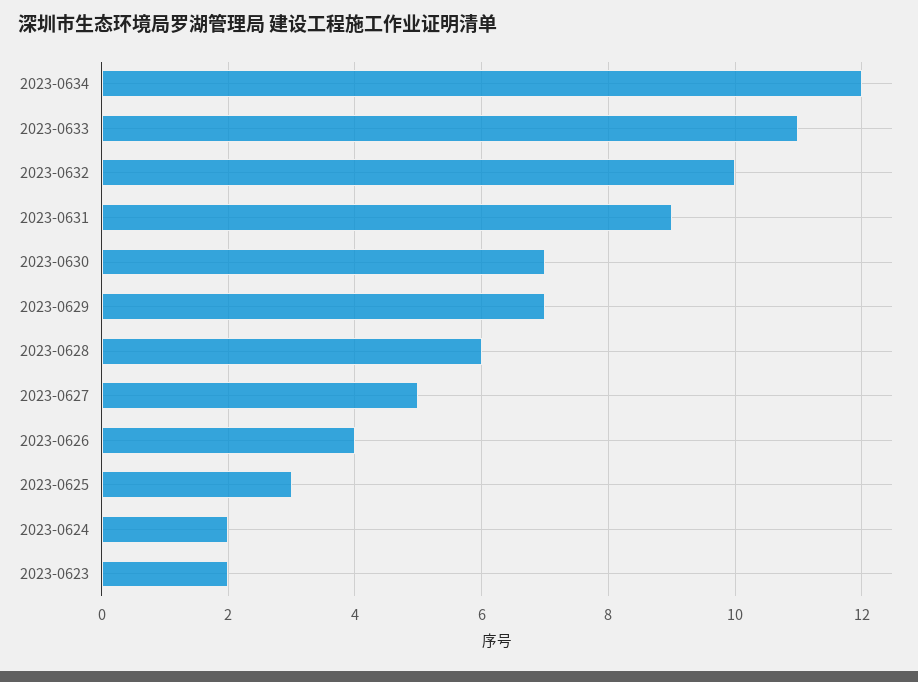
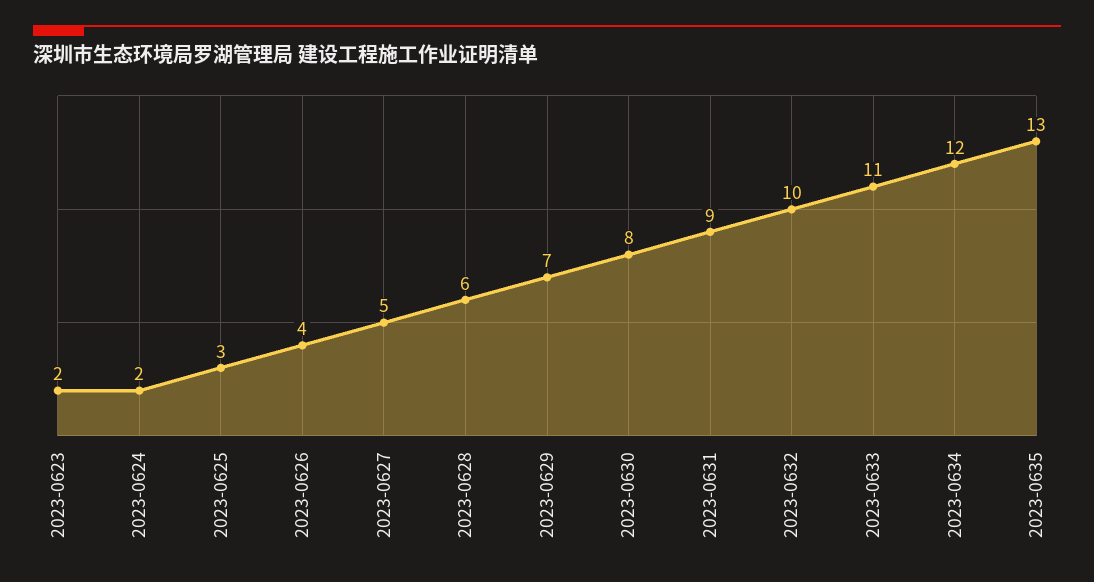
2023-0630: 7 -> 8
2023-0635: none -> 13

